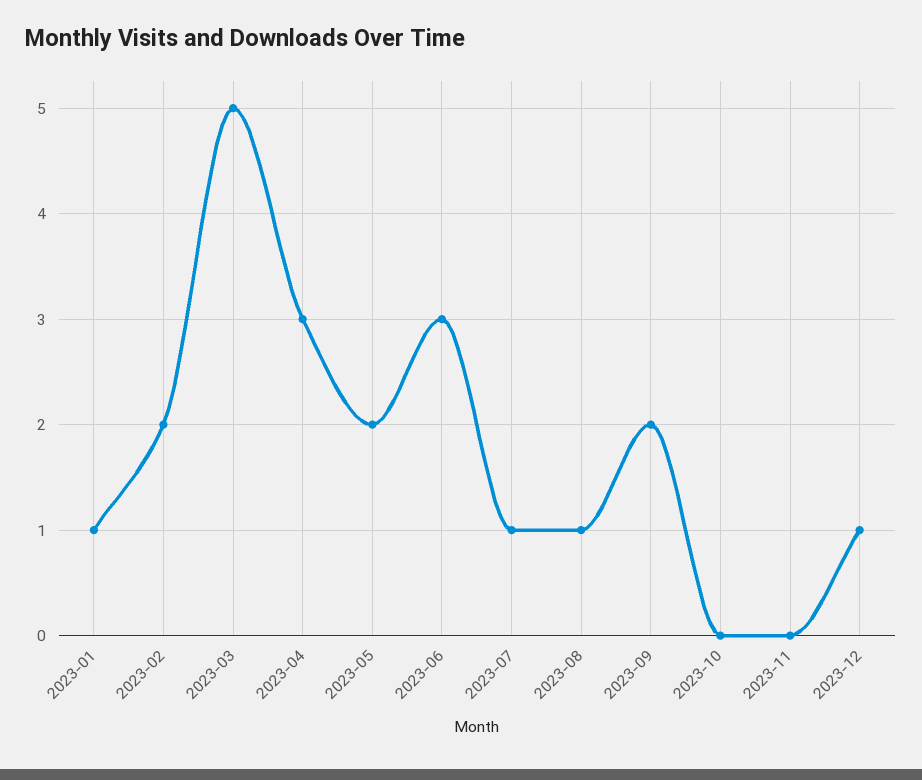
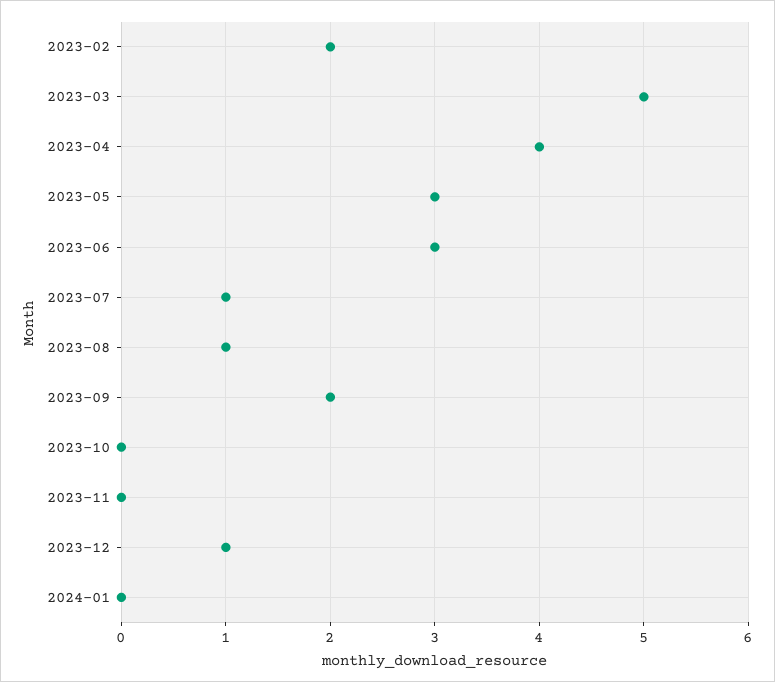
2023-01: 1 -> none
2023-04: 3 -> 4
2023-05: 2 -> 3
2024-01: none -> 0

